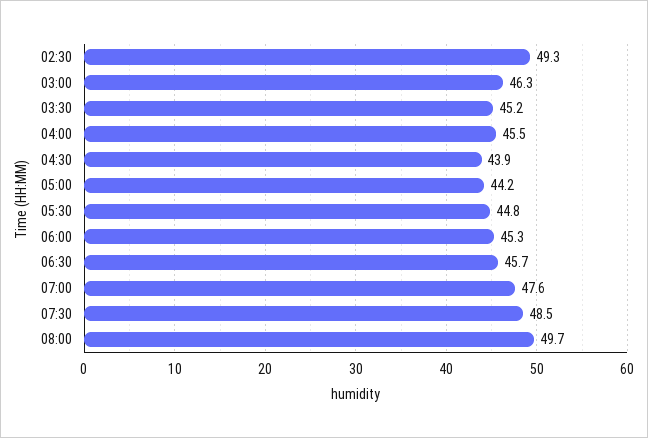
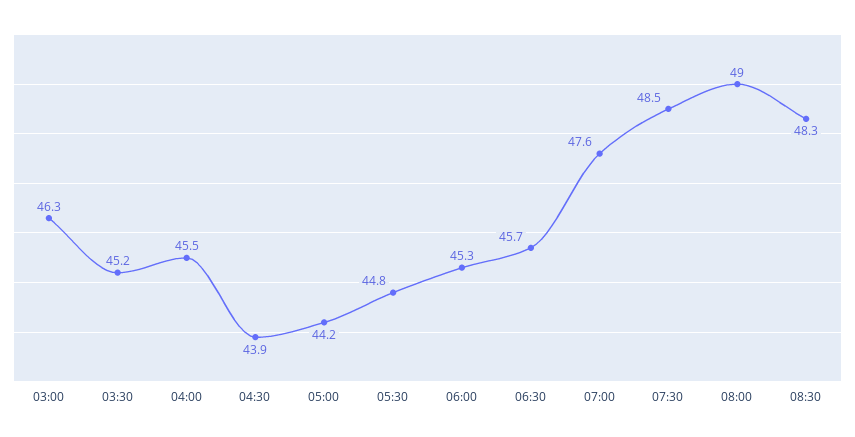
02:30: 49.3 -> none
08:00: 49.7 -> 49
08:30: none -> 48.3

